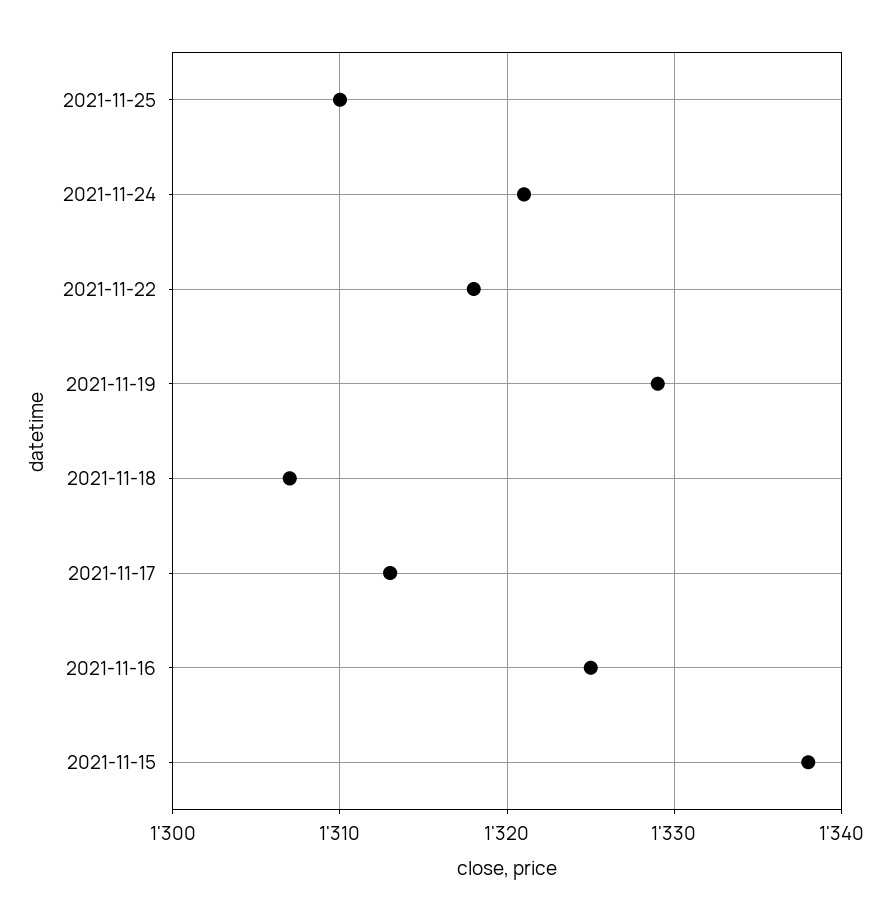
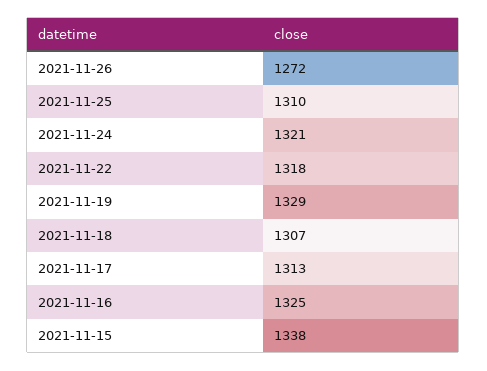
2021-11-26: none -> 1272

